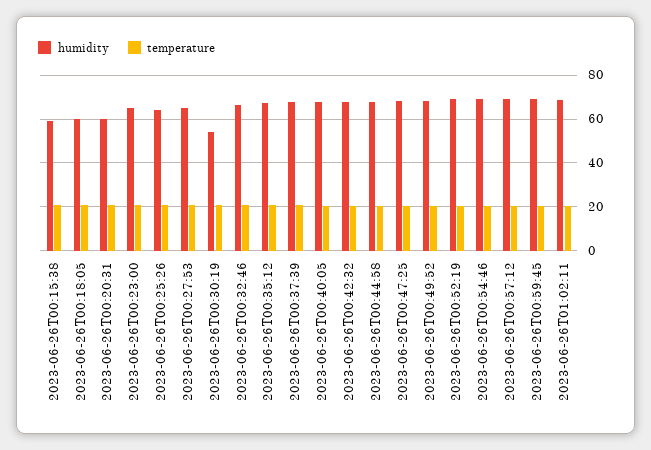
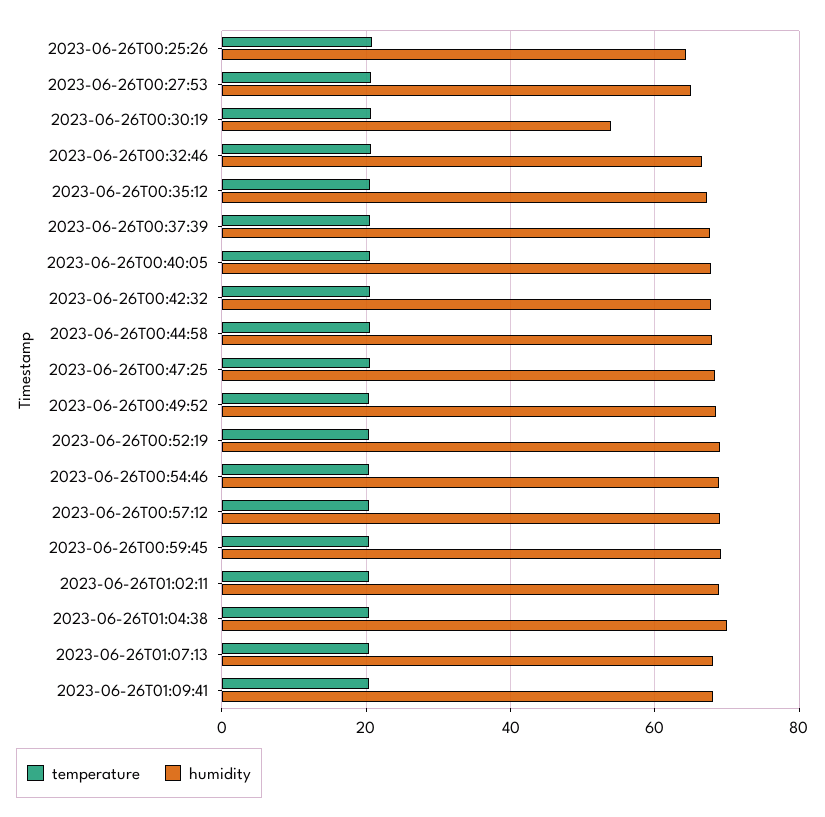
humidity, 2023-06-26T00:15:38: 60 -> none
temperature, 2023-06-26T00:15:38: 20 -> none
humidity, 2023-06-26T00:18:05: 60 -> none
temperature, 2023-06-26T00:18:05: 20 -> none
humidity, 2023-06-26T00:20:31: 60 -> none
temperature, 2023-06-26T00:20:31: 20 -> none
humidity, 2023-06-26T00:23:00: 65 -> none
temperature, 2023-06-26T00:23:00: 20 -> none
temperature, 2023-06-26T01:04:38: none -> 20
humidity, 2023-06-26T01:04:38: none -> 70
temperature, 2023-06-26T01:07:13: none -> 20
humidity, 2023-06-26T01:07:13: none -> 68
temperature, 2023-06-26T01:09:41: none -> 20
humidity, 2023-06-26T01:09:41: none -> 68

